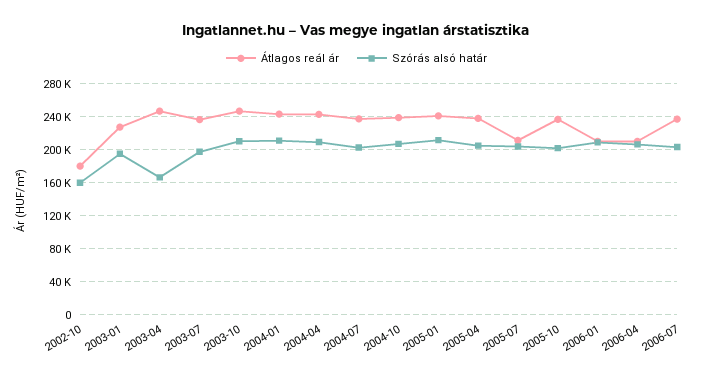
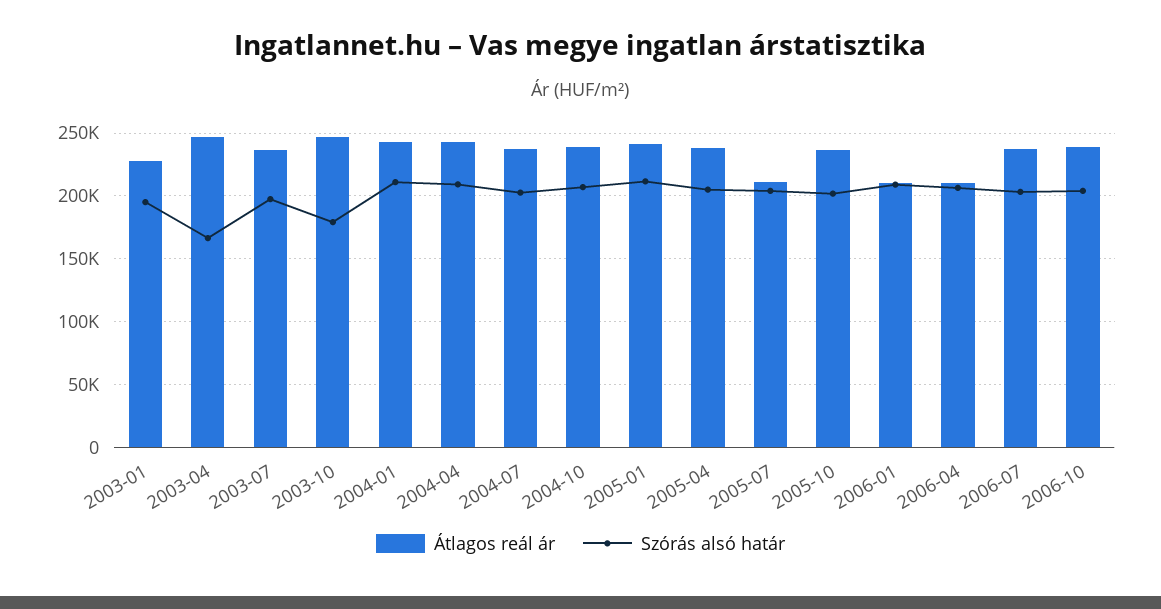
Átlagos reál ár, 2002-10: 180000 -> none
Szórás alsó határ, 2002-10: 160000 -> none
Szórás alsó határ, 2003-10: 210000 -> 180000
Átlagos reál ár, 2006-10: none -> 240000
Szórás alsó határ, 2006-10: none -> 205000

